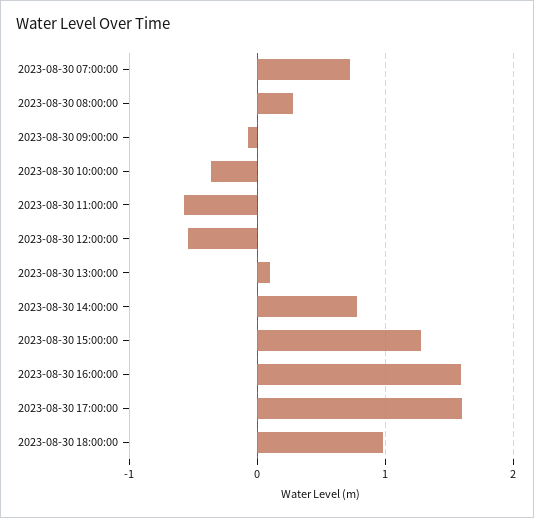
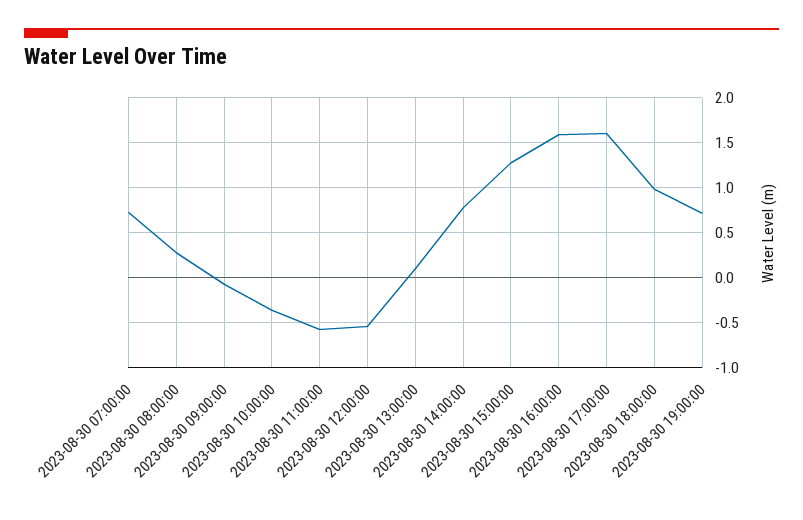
2023-08-30 19:00:00: none -> 0.7

